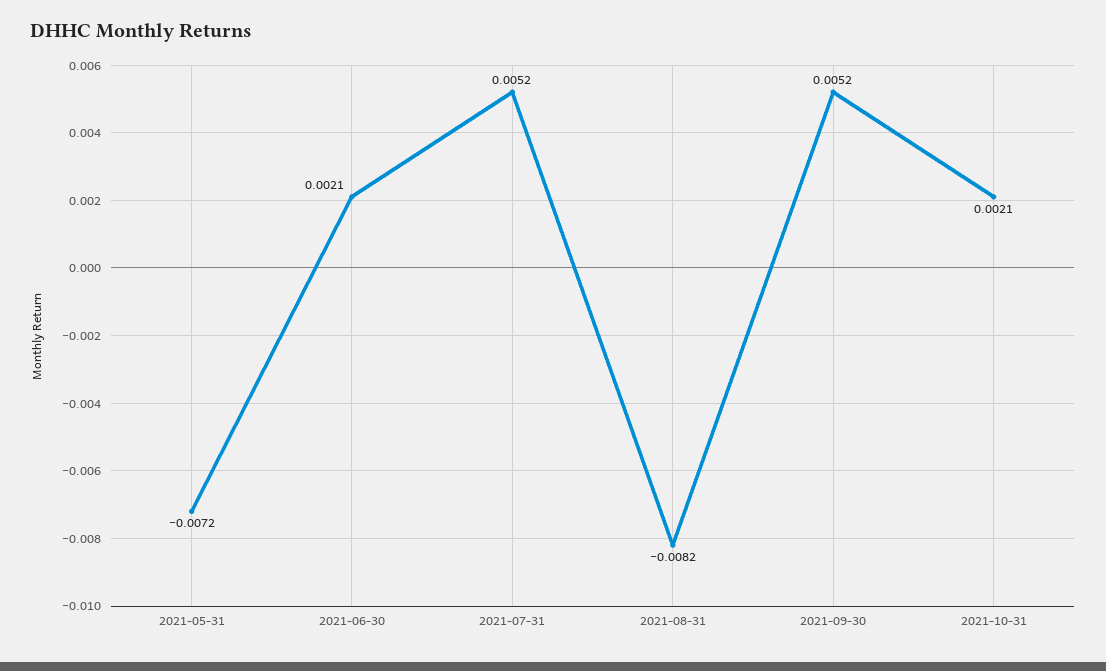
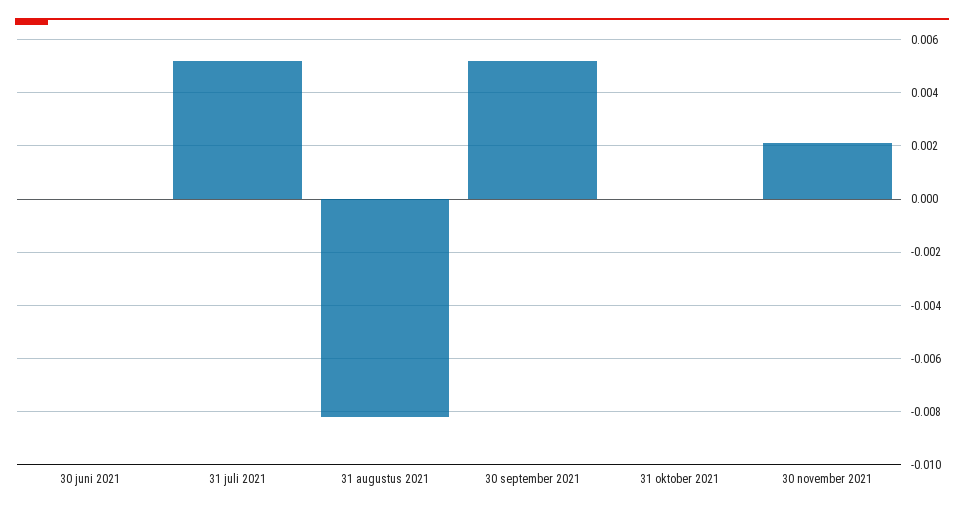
2021-05-31: -0.0072 -> none
2021-06-30: 0.0021 -> 0
2021-10-31: 0.0021 -> 0
30 november 2021: none -> 0.002

